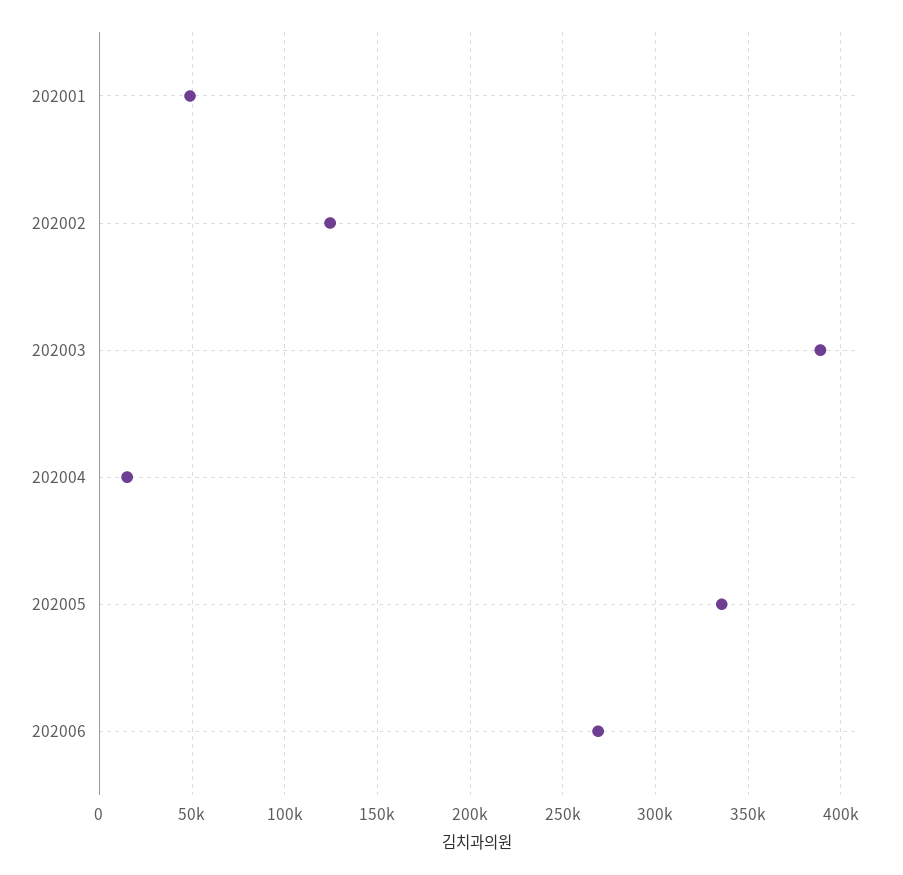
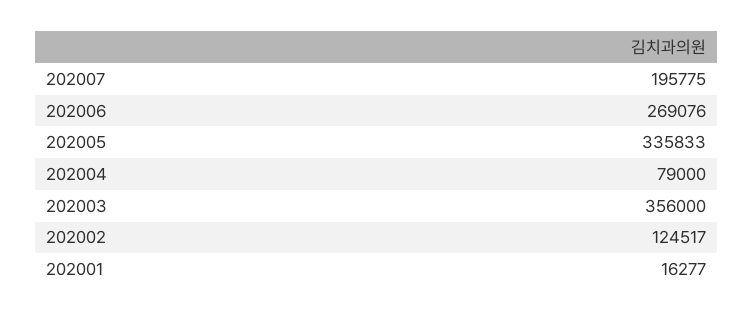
202001: 50000 -> 16277
202003: 390000 -> 356000
202004: 15000 -> 79000
202007: none -> 195775

